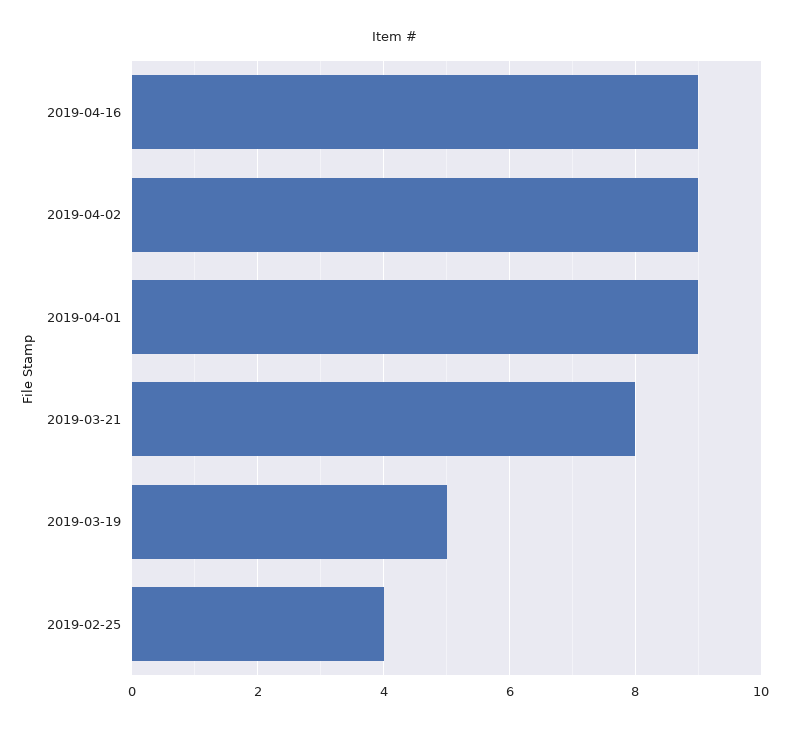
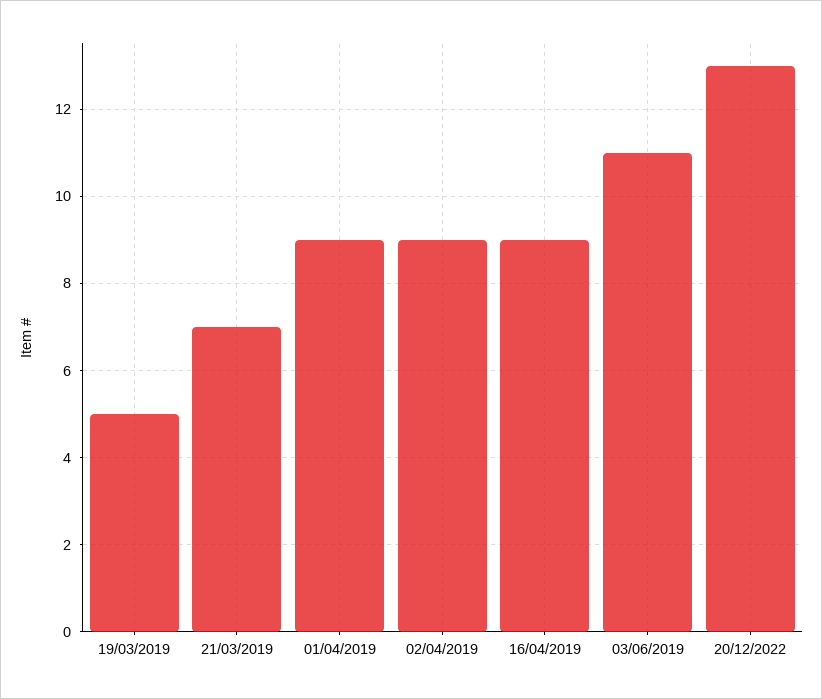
2019-03-21: 8 -> 7
2019-02-25: 4 -> none
03/06/2019: none -> 11
20/12/2022: none -> 13

